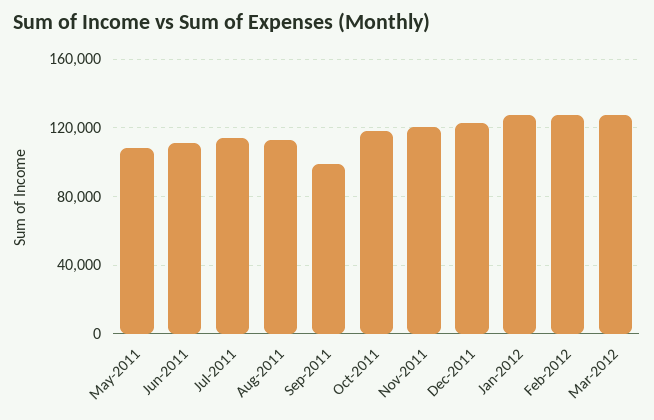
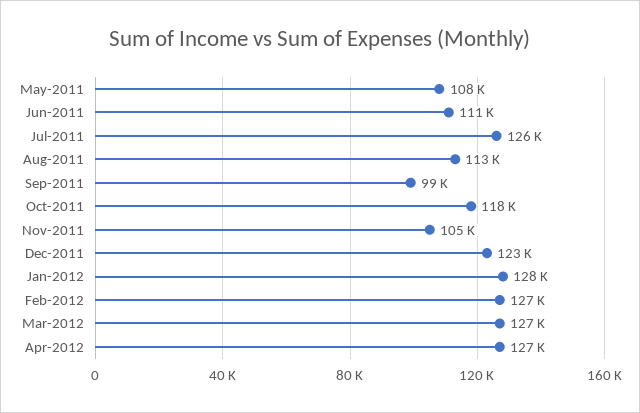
Jul-2011: 115000 -> 126000
Nov-2011: 120000 -> 105000
Apr-2012: none -> 127000

